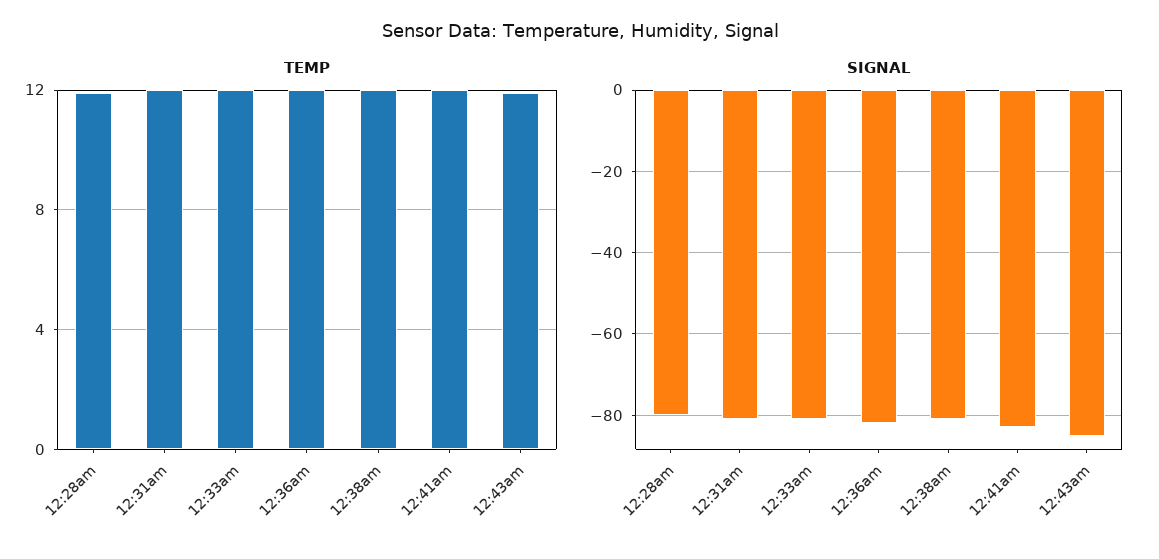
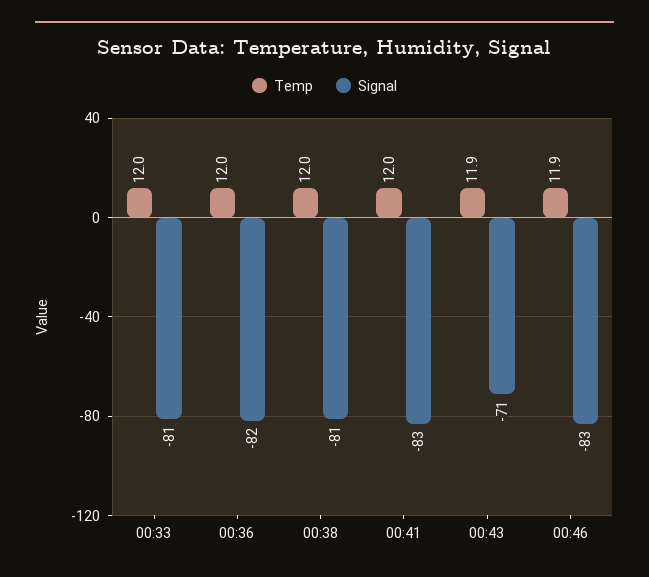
TEMP, 12:28am: 12 -> none
TEMP, 12:31am: 12 -> none
SIGNAL, 12:28am: -80 -> none
SIGNAL, 12:31am: -80 -> none
SIGNAL, 12:43am: -85 -> -71
TEMP, 00:46: none -> 11.9
SIGNAL, 00:46: none -> -83

